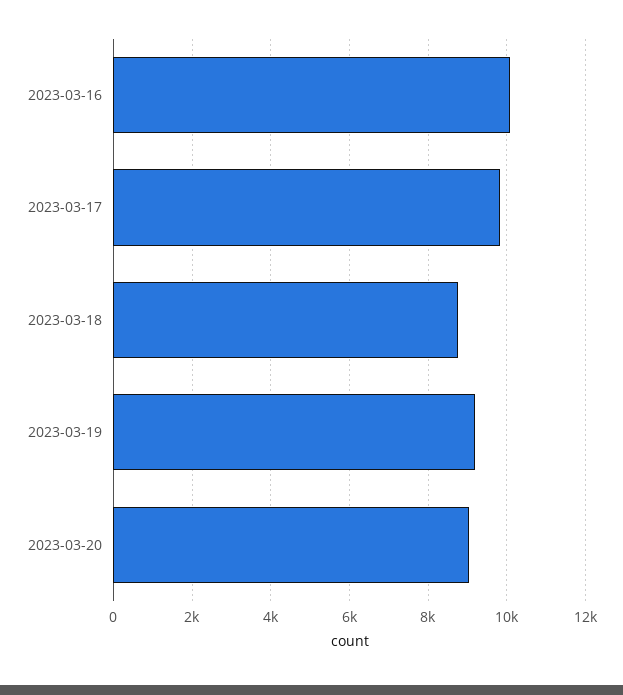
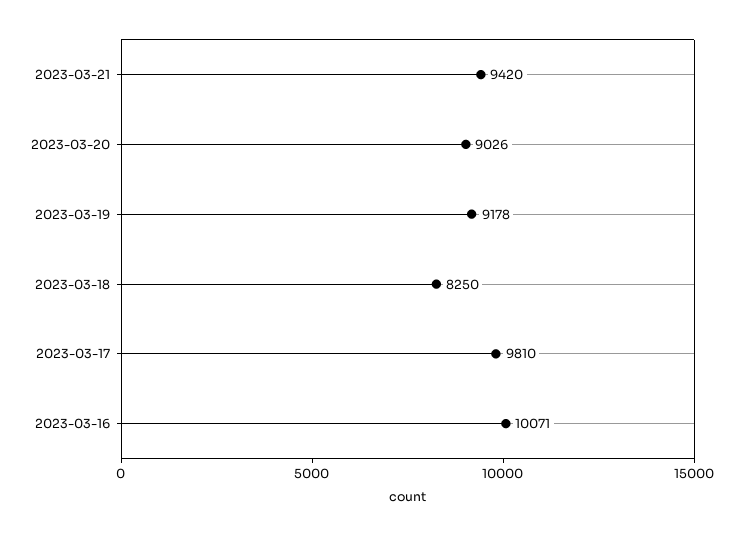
2023-03-18: 8800 -> 8250
2023-03-21: none -> 9420

